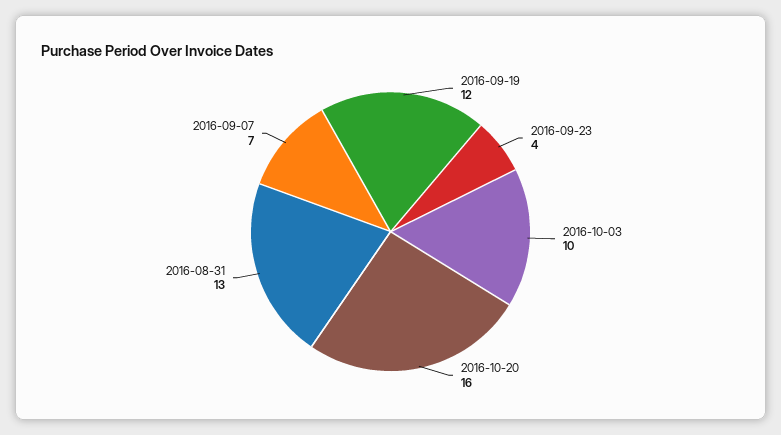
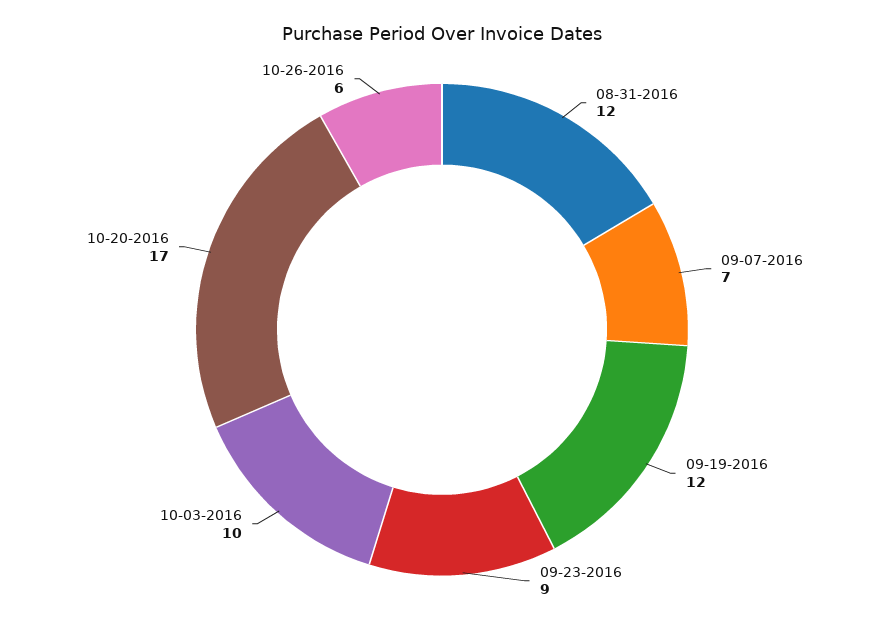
2016-09-23: 4 -> 9
2016-10-20: 16 -> 17
2016-08-31: 13 -> 12
10-26-2016: none -> 6

